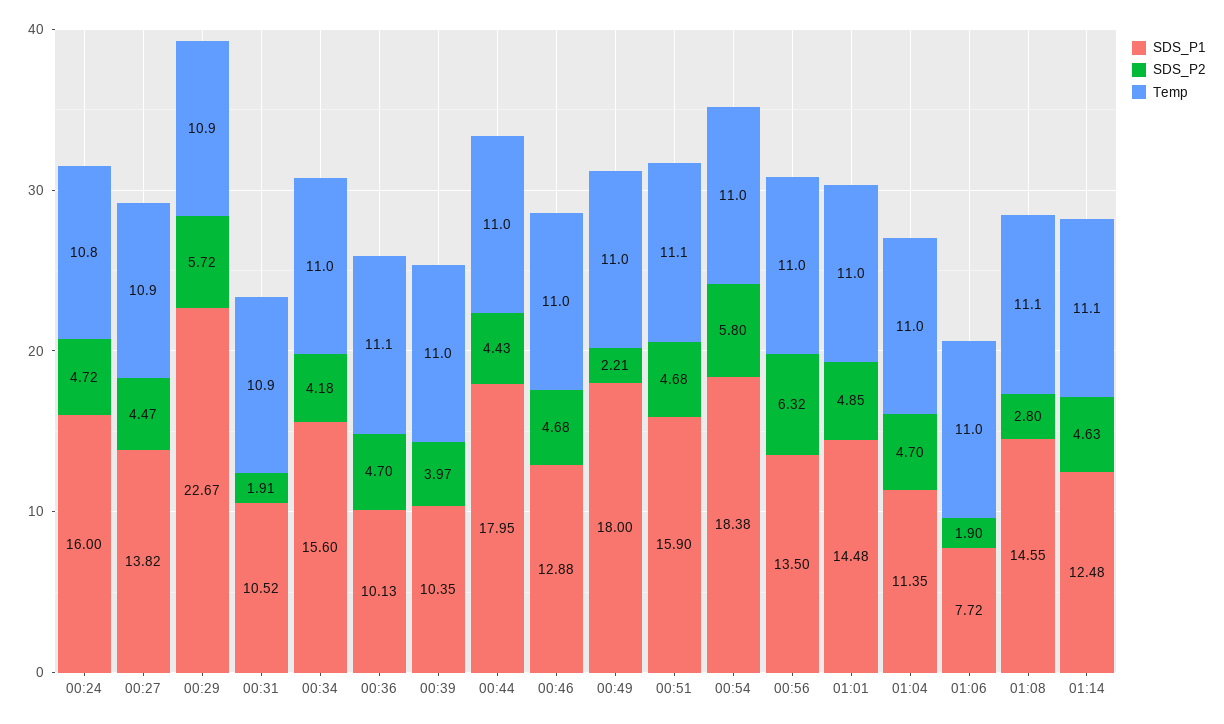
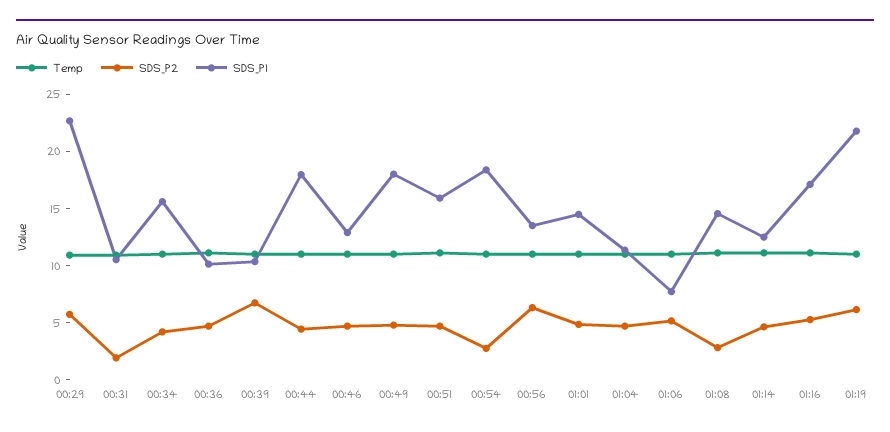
SDS_P1, 00:24: 16 -> none
SDS_P2, 00:24: 4.72 -> none
Temp, 00:24: 10.8 -> none
SDS_P1, 00:27: 13.82 -> none
SDS_P2, 00:27: 4.47 -> none
Temp, 00:27: 10.9 -> none
SDS_P2, 00:39: 3.97 -> 7
SDS_P2, 00:49: 2.21 -> 5
SDS_P2, 00:54: 5.8 -> 3
SDS_P2, 01:06: 1.9 -> 5
Temp, 01:16: none -> 11
SDS_P2, 01:16: none -> 5
SDS_P1, 01:16: none -> 17
Temp, 01:19: none -> 11
SDS_P2, 01:19: none -> 6
SDS_P1, 01:19: none -> 22

